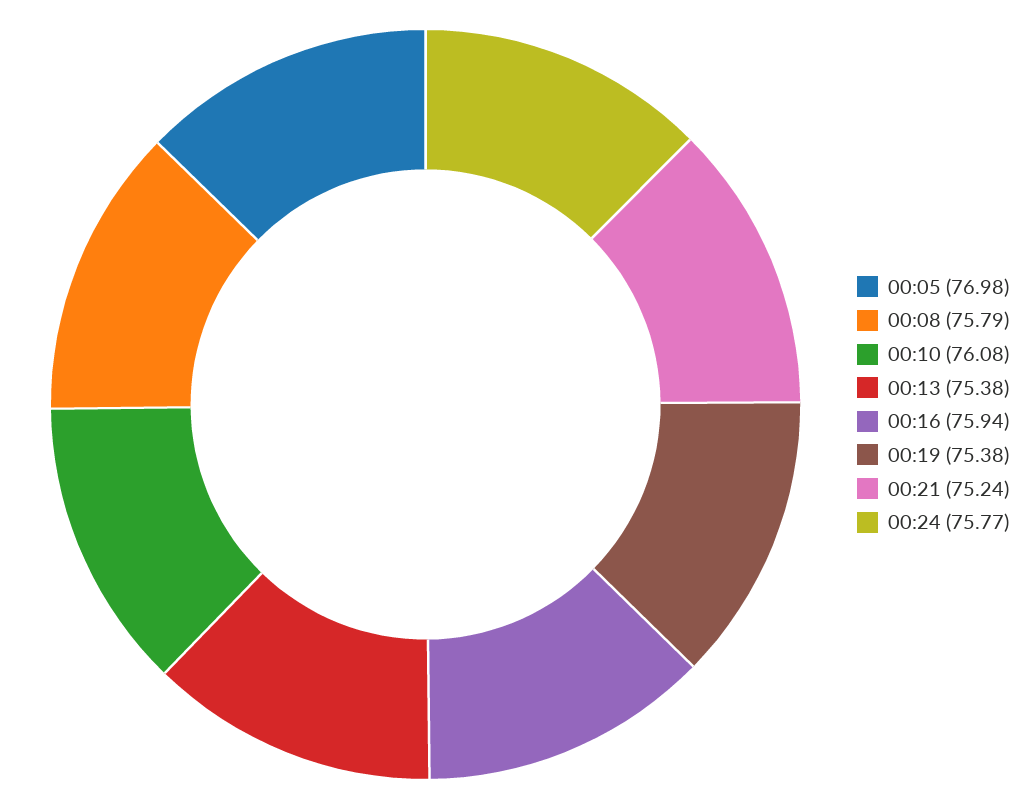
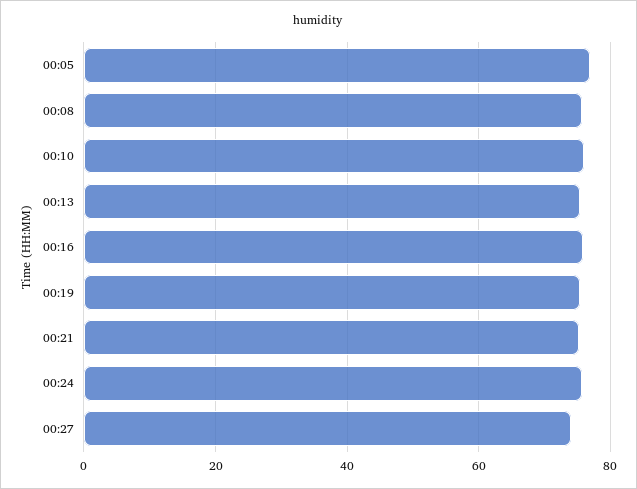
00:27: none -> 74

